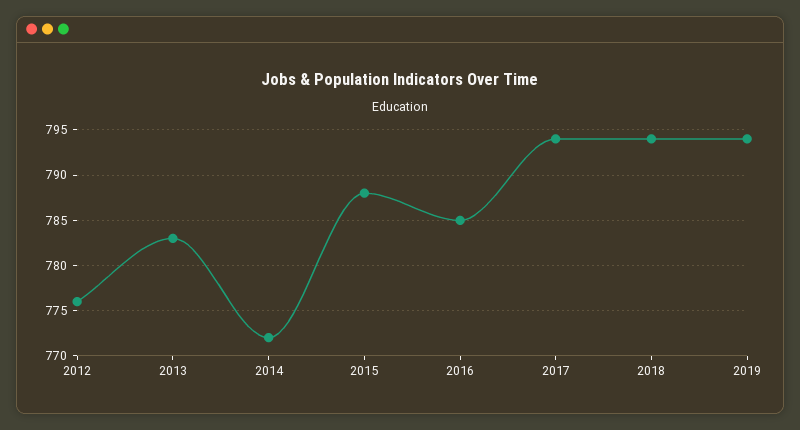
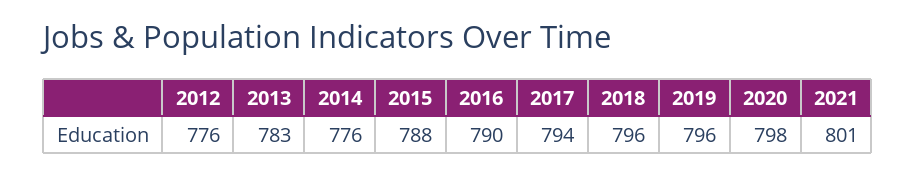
2014: 772 -> 776
2016: 785 -> 790
2018: 794 -> 796
2019: 794 -> 796
2020: none -> 798
2021: none -> 801

